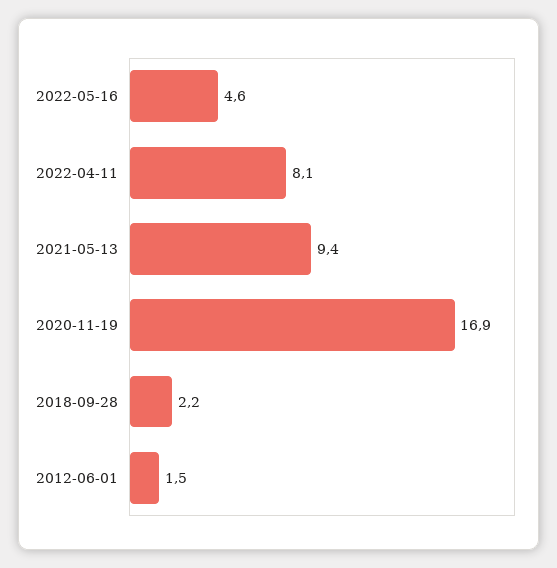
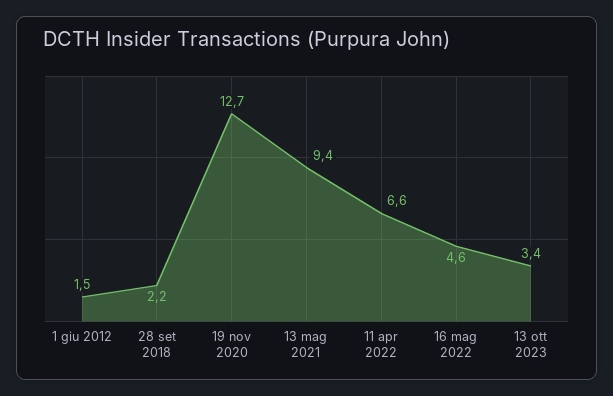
2022-04-11: 8.1 -> 6.6
2020-11-19: 16.9 -> 12.7
13 ott 2023: none -> 3.4

